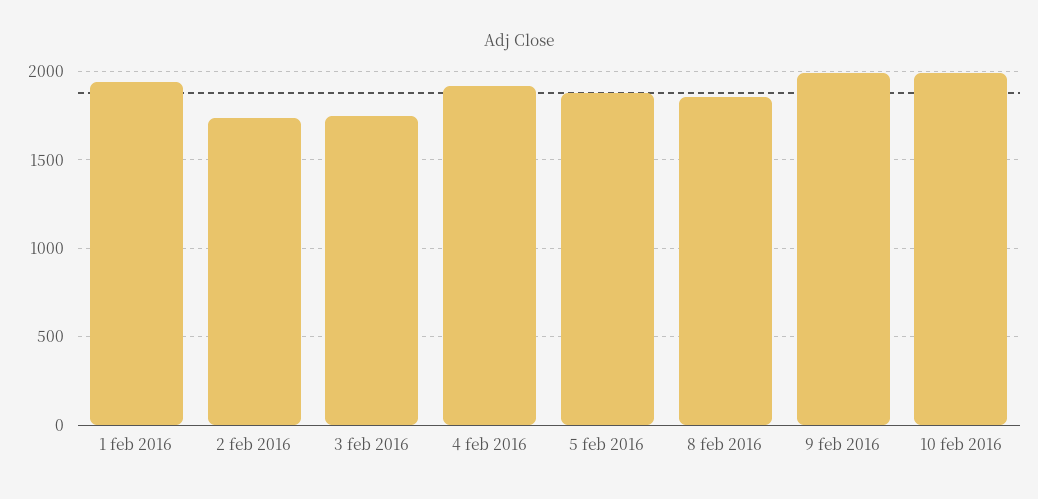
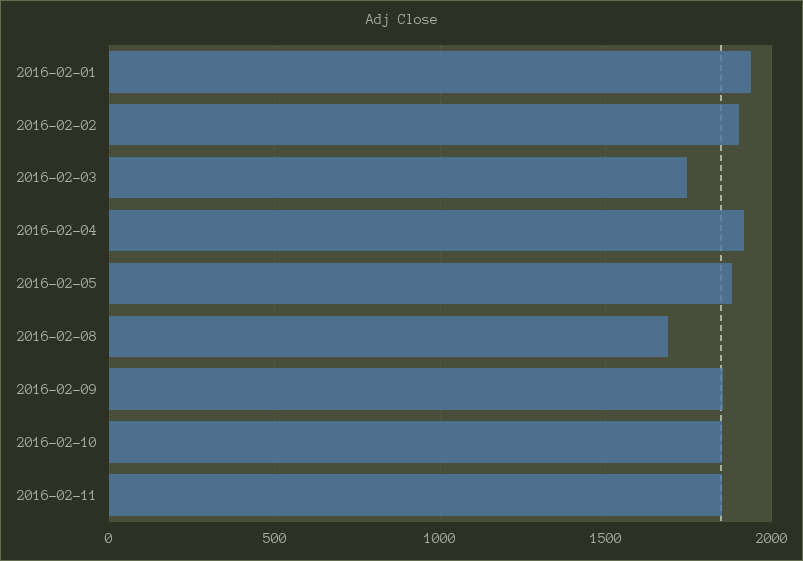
2 feb 2016: 1750 -> 1900
8 feb 2016: 1850 -> 1700
9 feb 2016: 2000 -> 1850
10 feb 2016: 2000 -> 1850
2016-02-11: none -> 1850

